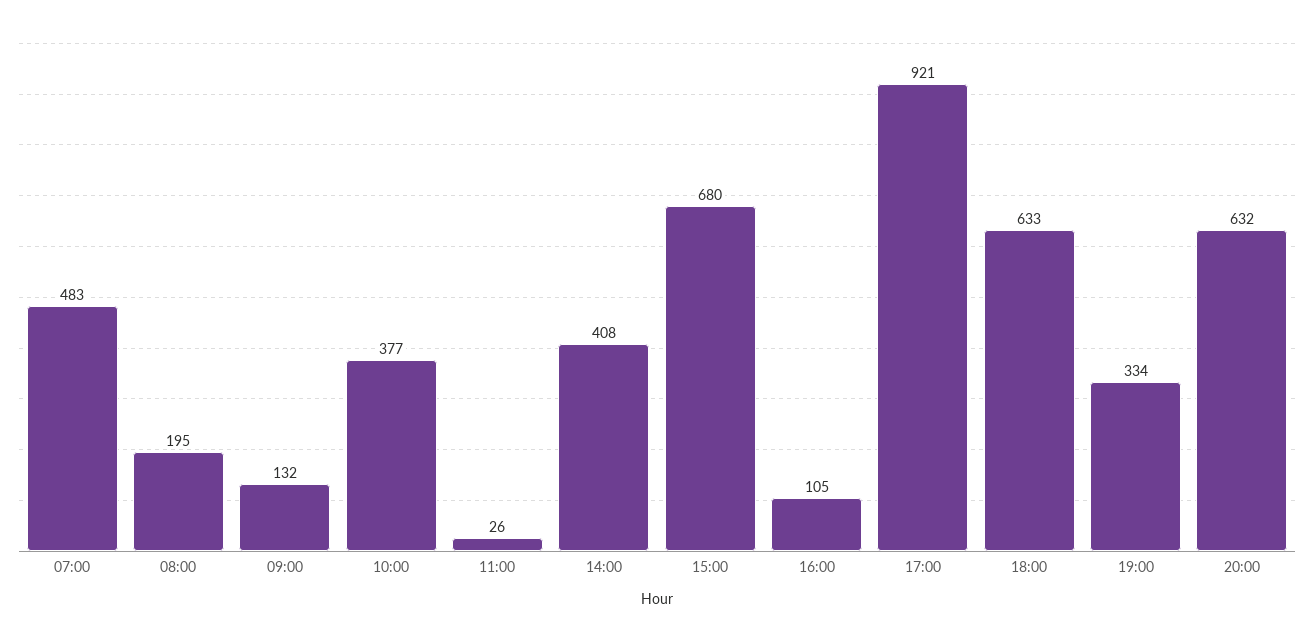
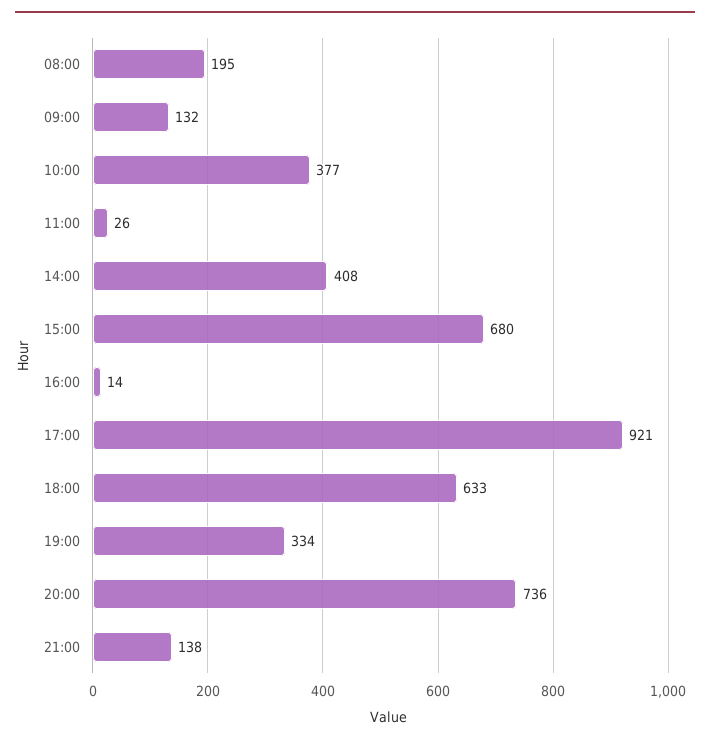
07:00: 483 -> none
16:00: 105 -> 14
20:00: 632 -> 736
21:00: none -> 138

